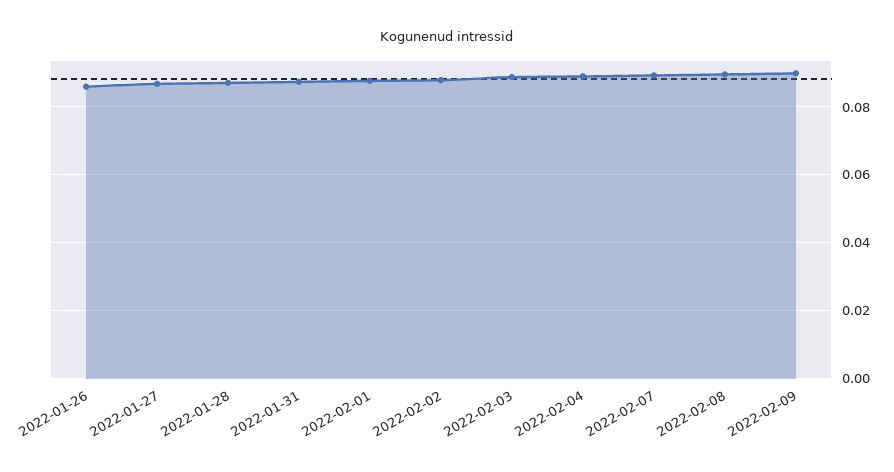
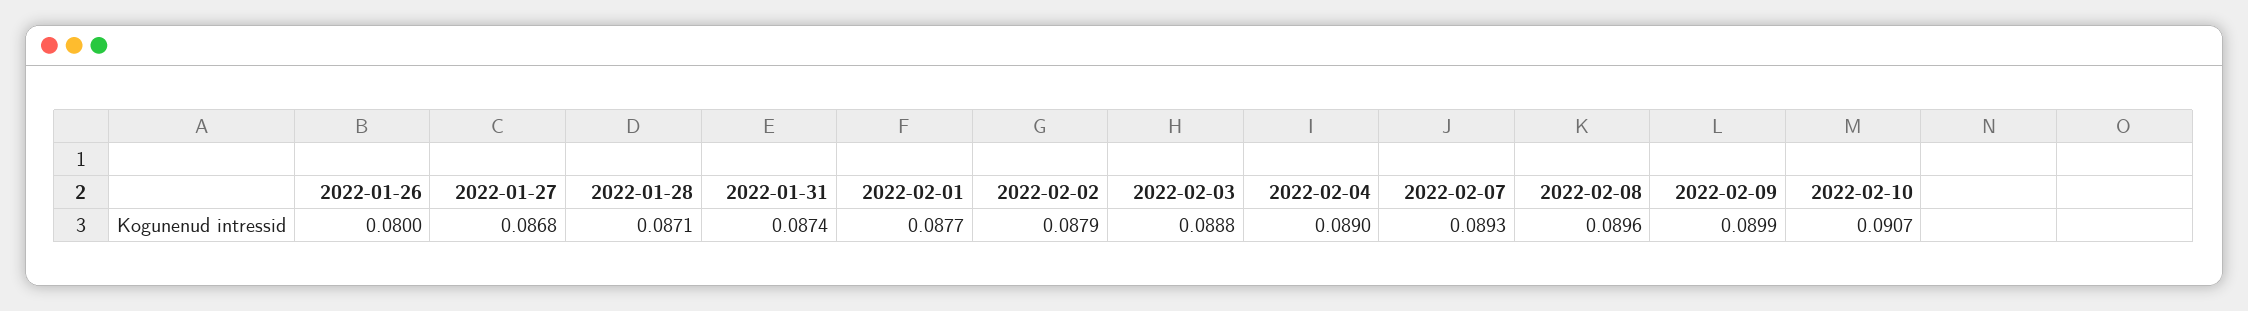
2022-01-26: 0.086 -> 0.08
2022-02-10: none -> 0.0907

